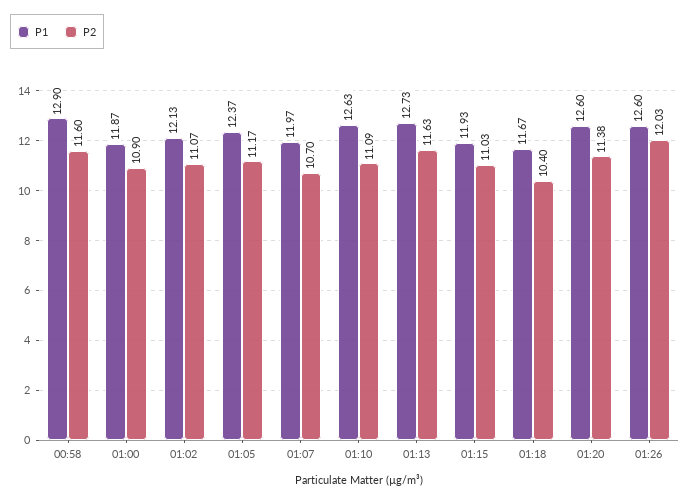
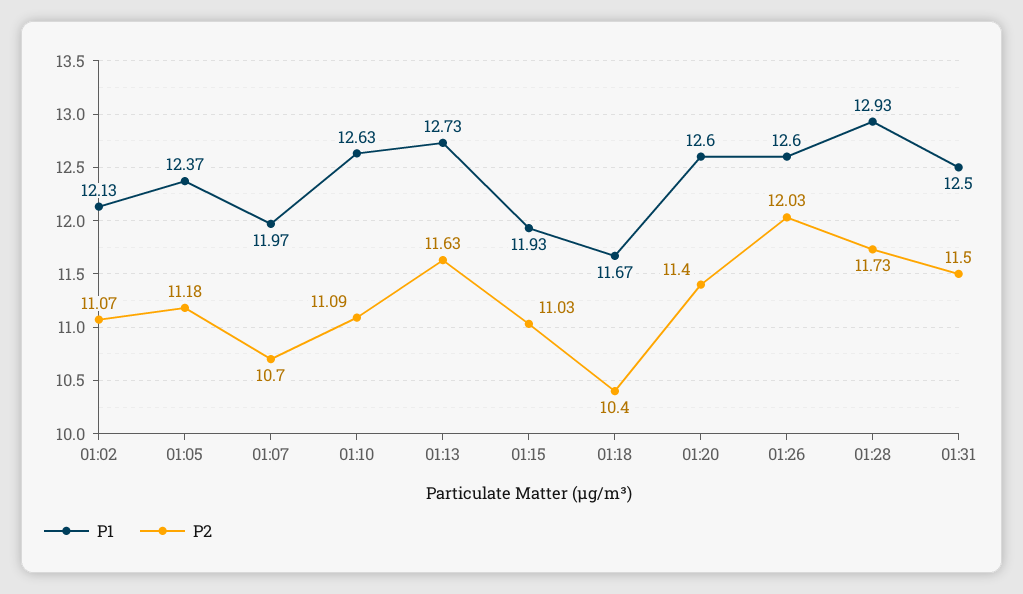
P1, 00:58: 12.9 -> none
P2, 00:58: 11.6 -> none
P1, 01:00: 11.87 -> none
P2, 01:00: 10.9 -> none
P2, 01:05: 11.17 -> 11.18
P2, 01:20: 11.38 -> 11.4
P1, 01:28: none -> 12.93
P2, 01:28: none -> 11.73
P1, 01:31: none -> 12.5
P2, 01:31: none -> 11.5

